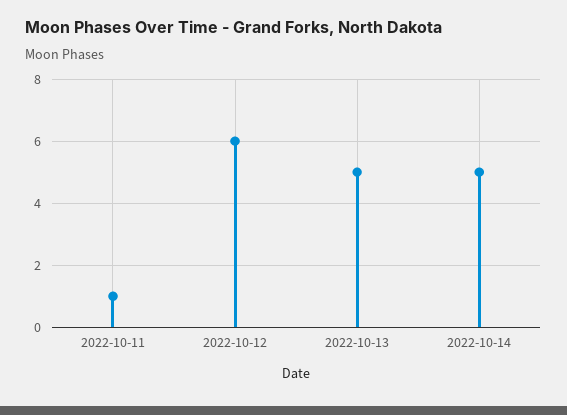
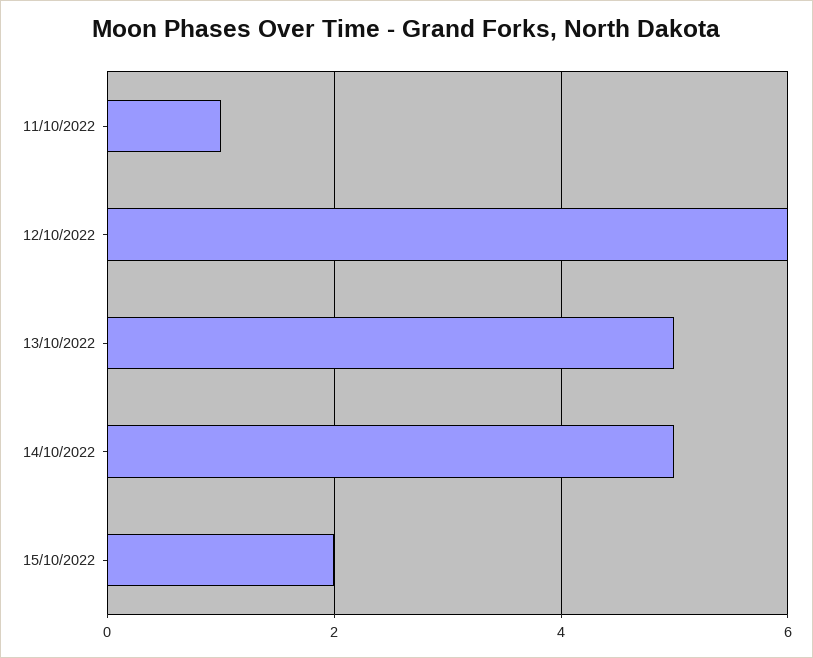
15/10/2022: none -> 2

